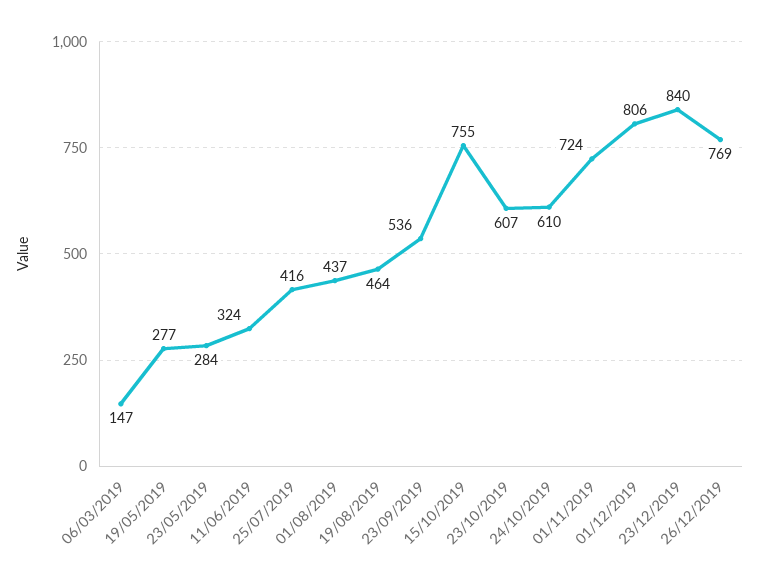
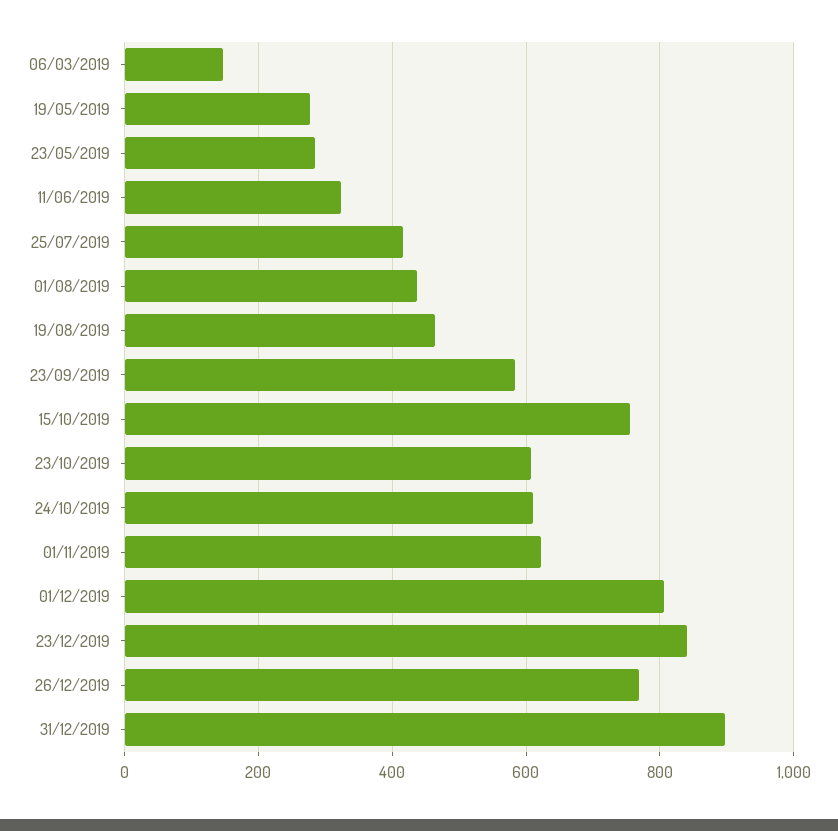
23/09/2019: 536 -> 580
01/11/2019: 724 -> 620
31/12/2019: none -> 900

